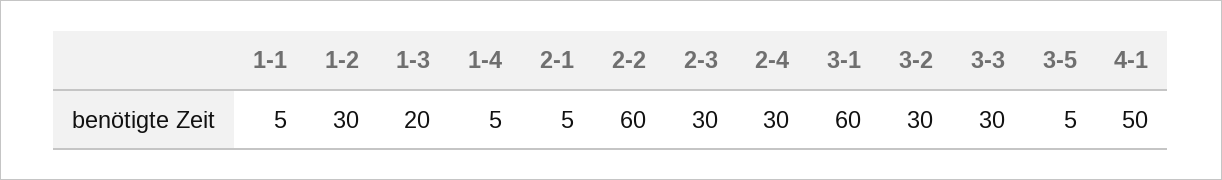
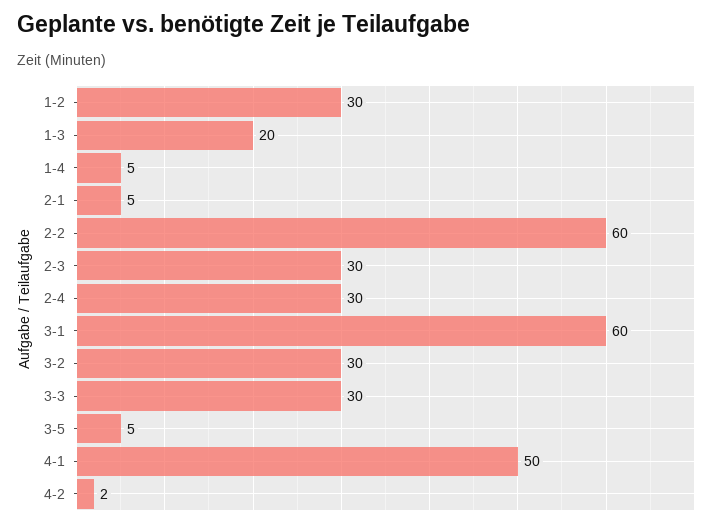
1-1: 5 -> none
4-2: none -> 2

